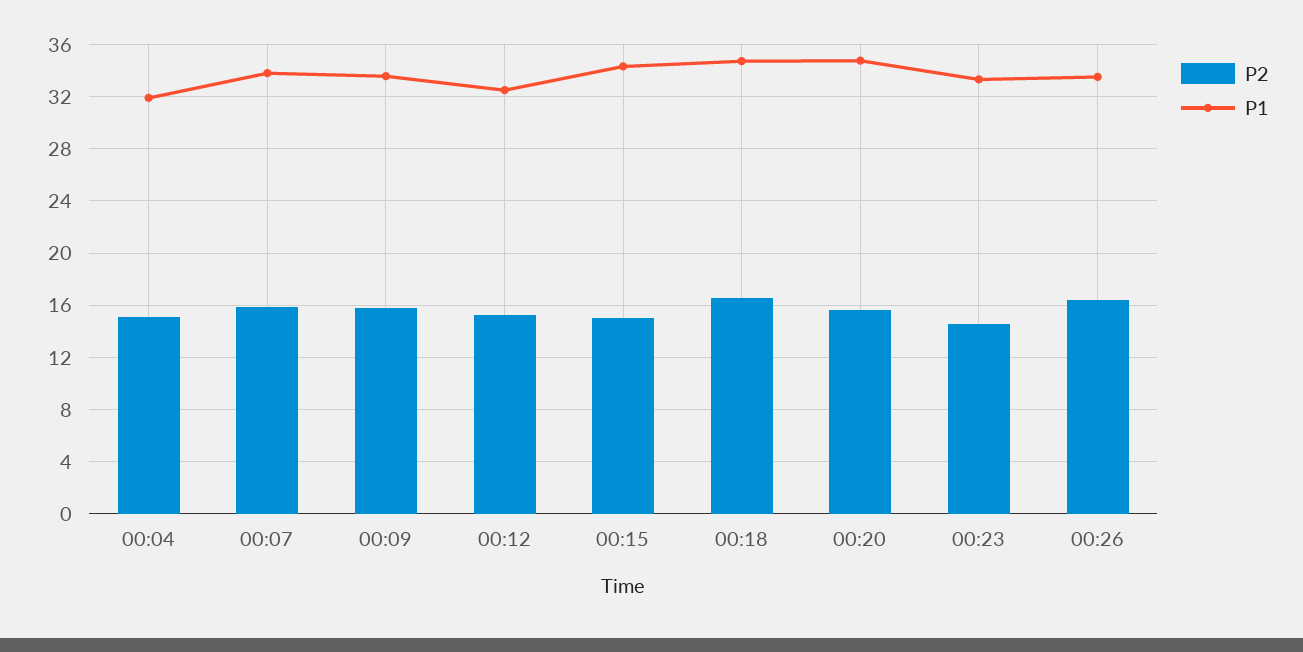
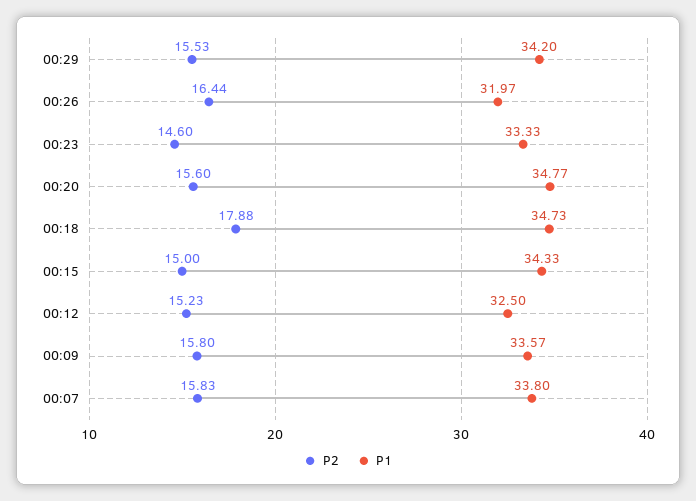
P2, 00:04: 15 -> none
P1, 00:04: 32 -> none
P2, 00:18: 16.5 -> 17.88
P1, 00:26: 33.5 -> 31.97
P2, 00:29: none -> 15.53
P1, 00:29: none -> 34.2

